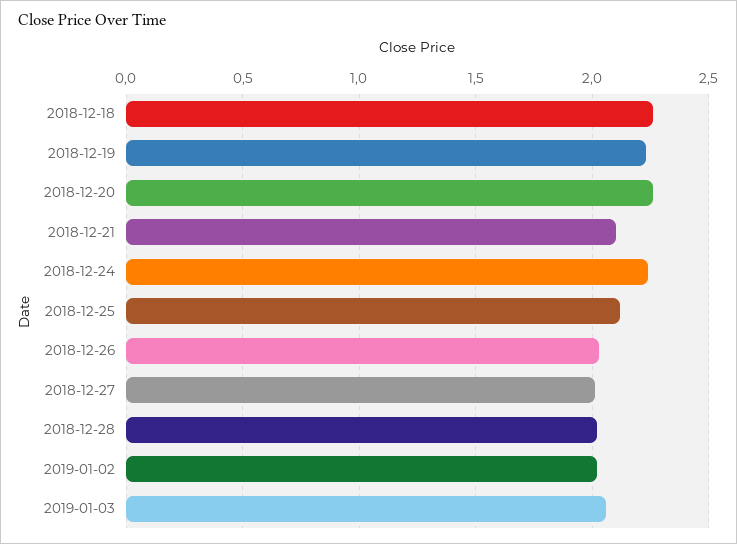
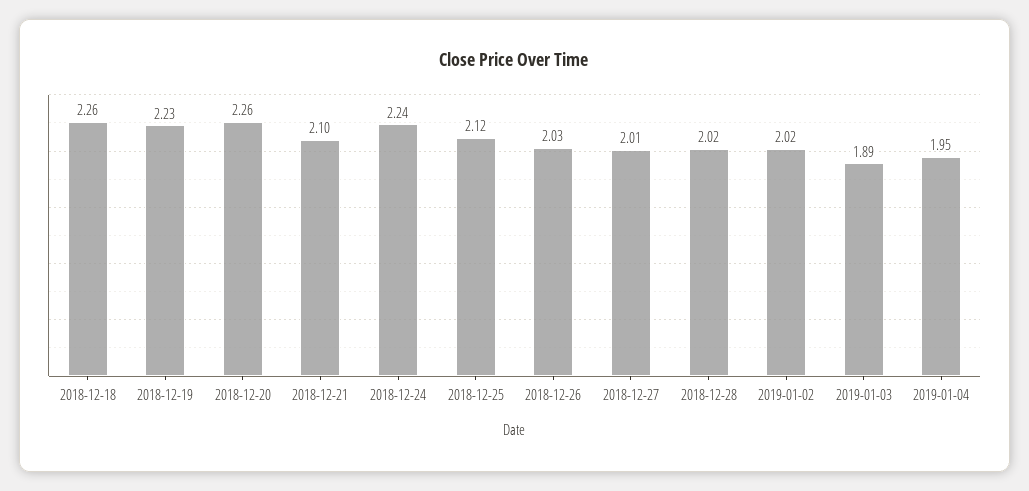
2019-01-03: 2.05 -> 1.89
2019-01-04: none -> 1.95

